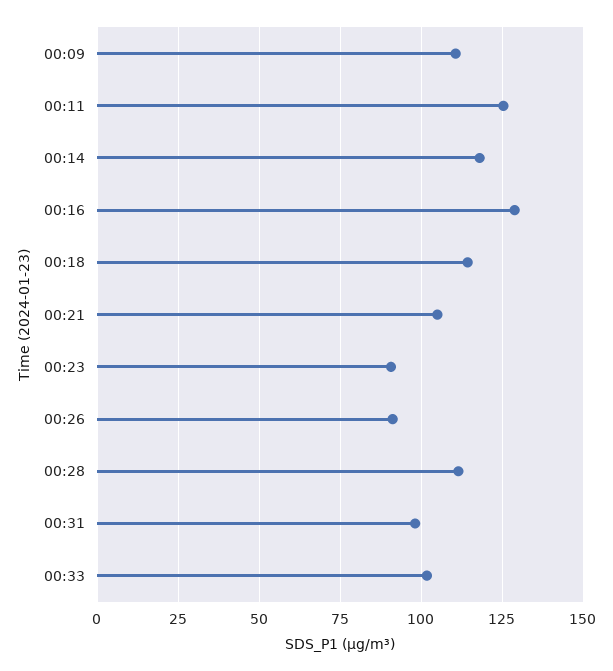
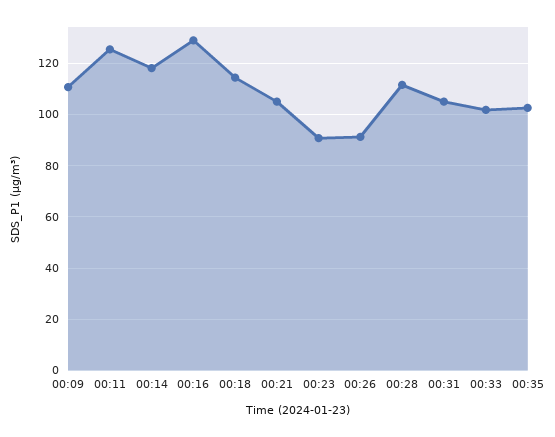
00:31: 97.5 -> 105
00:35: none -> 102.5

